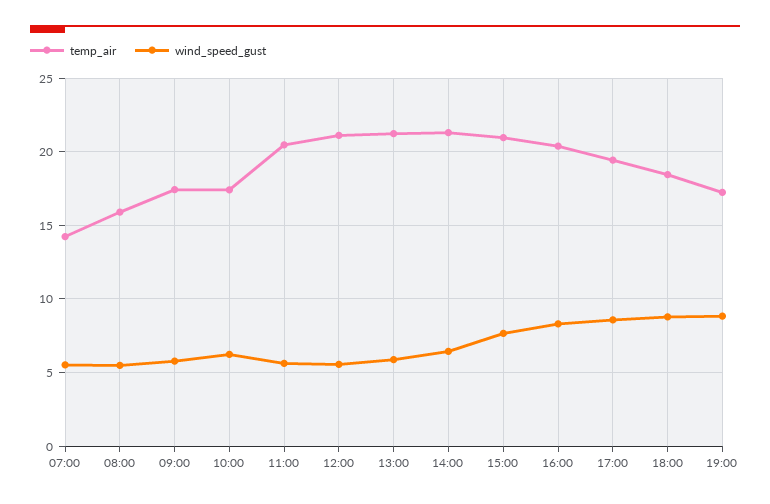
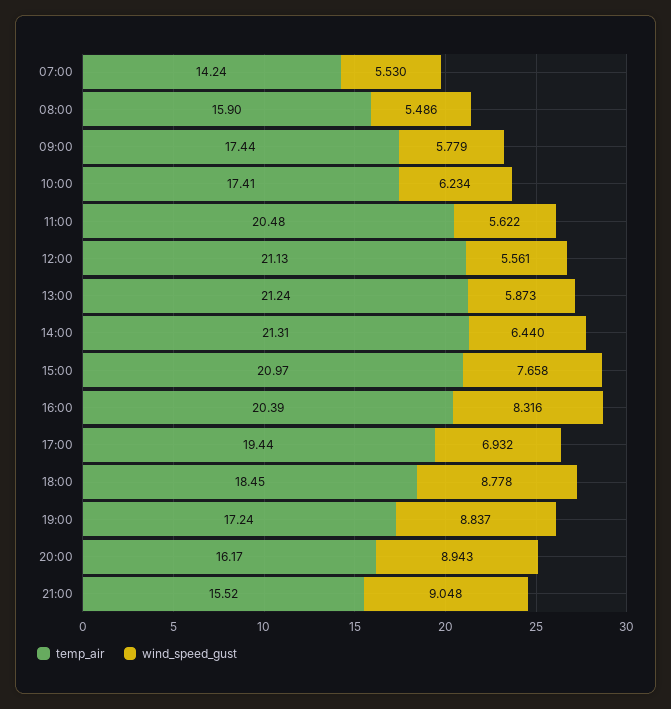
wind_speed_gust, 17:00: 8.5 -> 6.932
temp_air, 20:00: none -> 16.17
wind_speed_gust, 20:00: none -> 8.943
temp_air, 21:00: none -> 15.52
wind_speed_gust, 21:00: none -> 9.048

